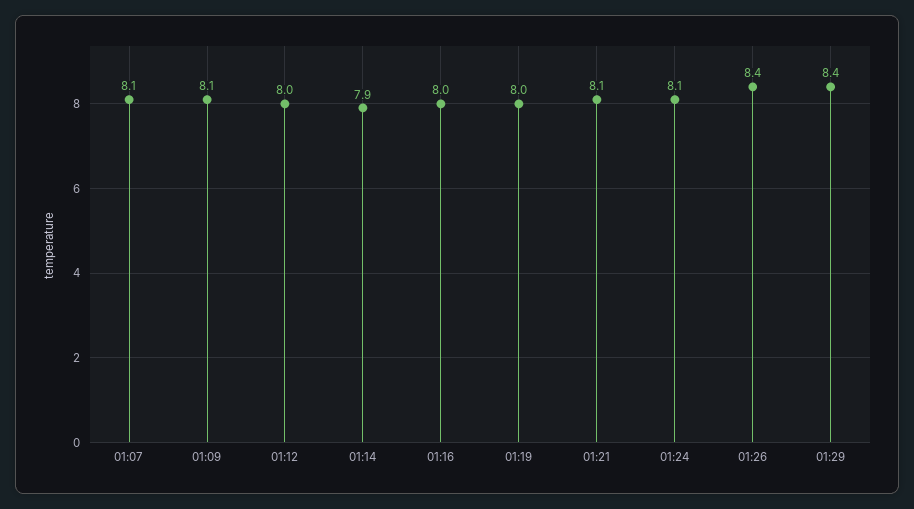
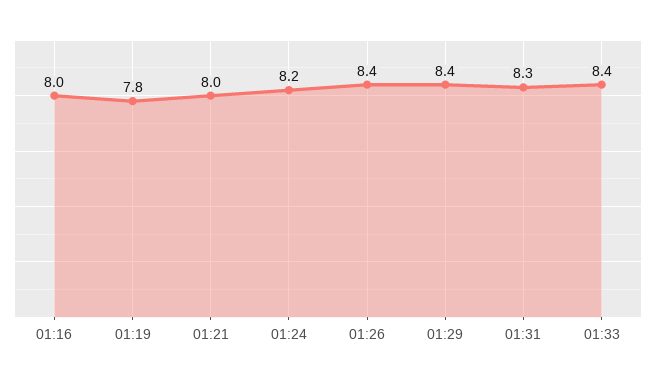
01:07: 8.1 -> none
01:09: 8.1 -> none
01:12: 8 -> none
01:14: 7.9 -> none
01:19: 8 -> 7.8
01:21: 8.1 -> 8
01:24: 8.1 -> 8.2
01:31: none -> 8.3
01:33: none -> 8.4

